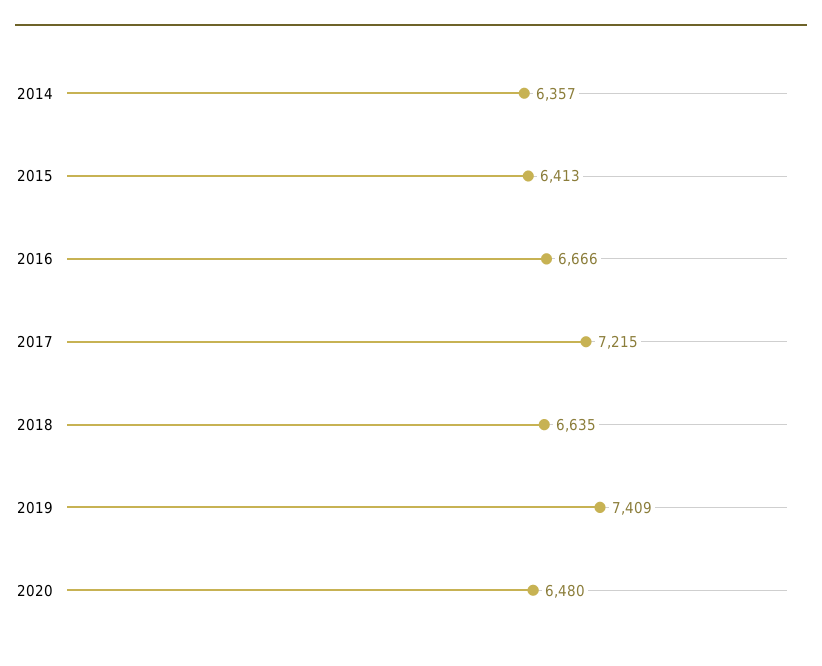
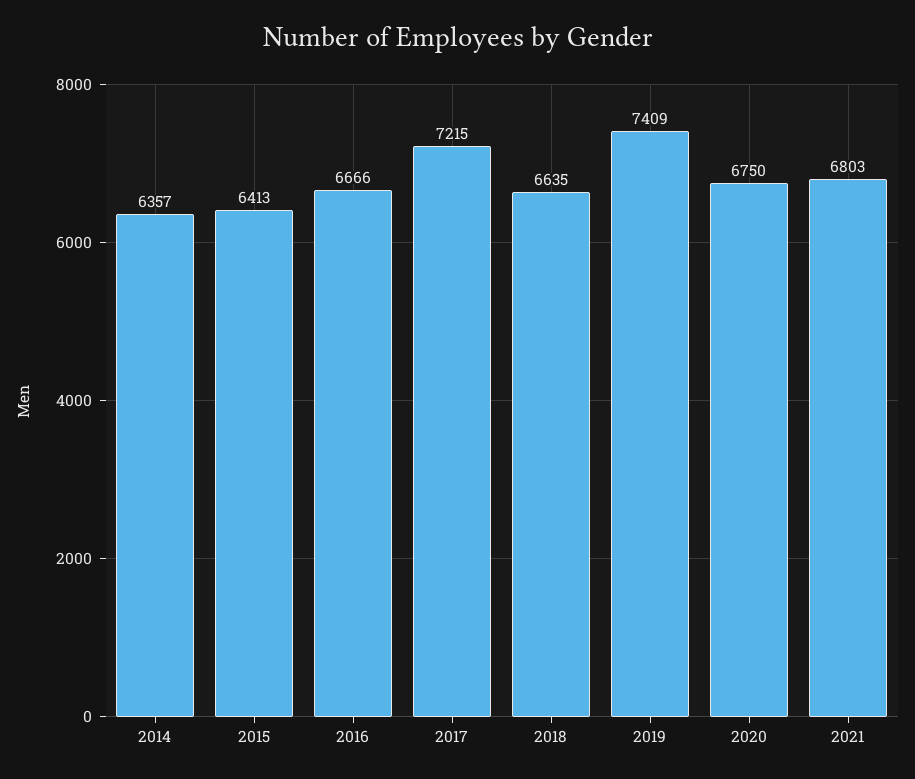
2020: 6480 -> 6750
2021: none -> 6803

